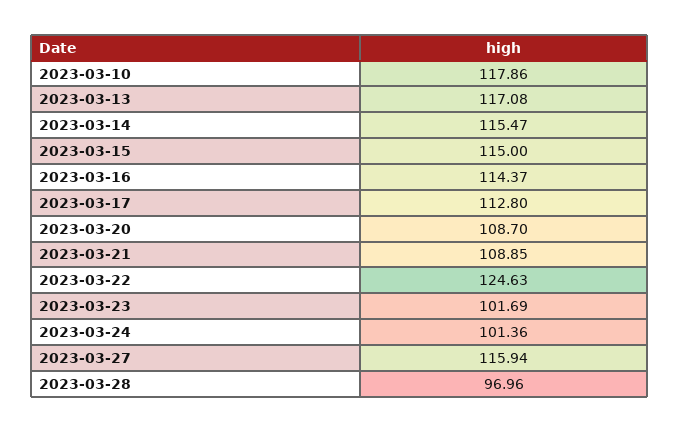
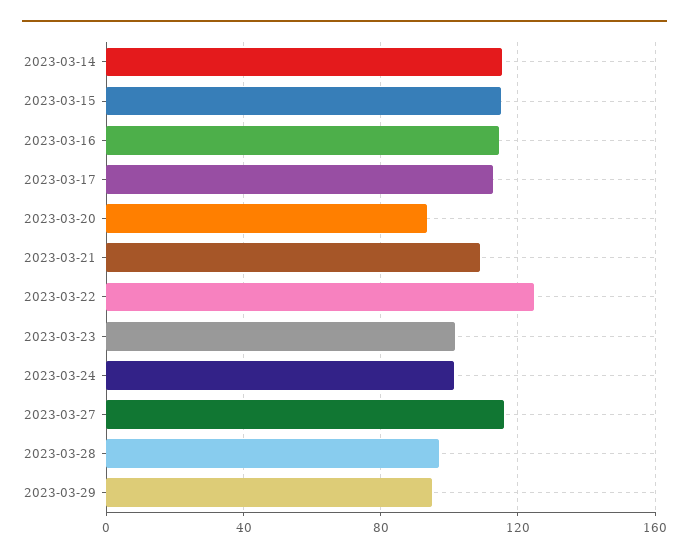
2023-03-10: 117.86 -> none
2023-03-13: 117.08 -> none
2023-03-20: 108.7 -> 95
2023-03-29: none -> 95

